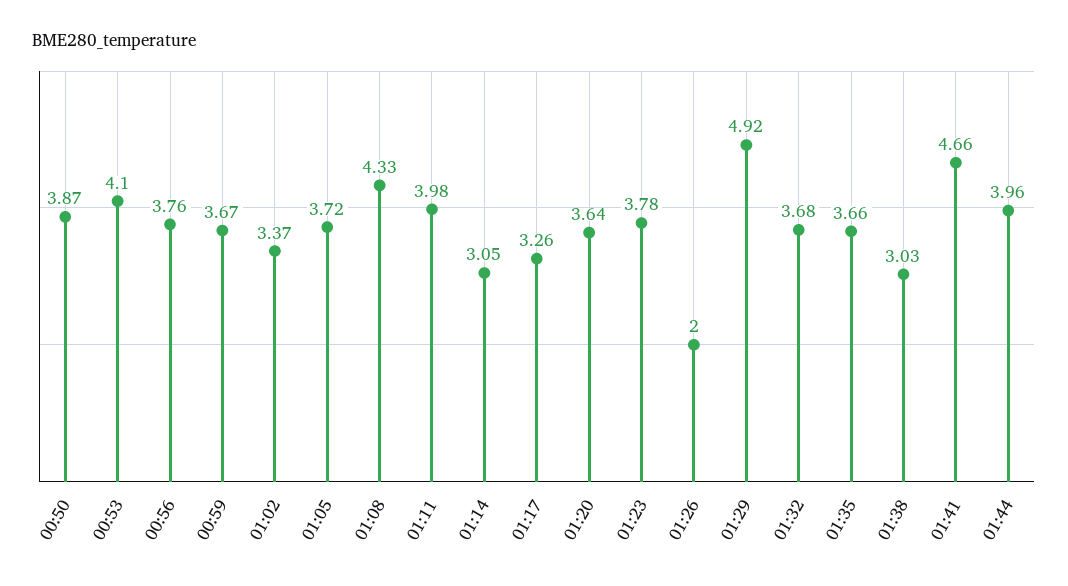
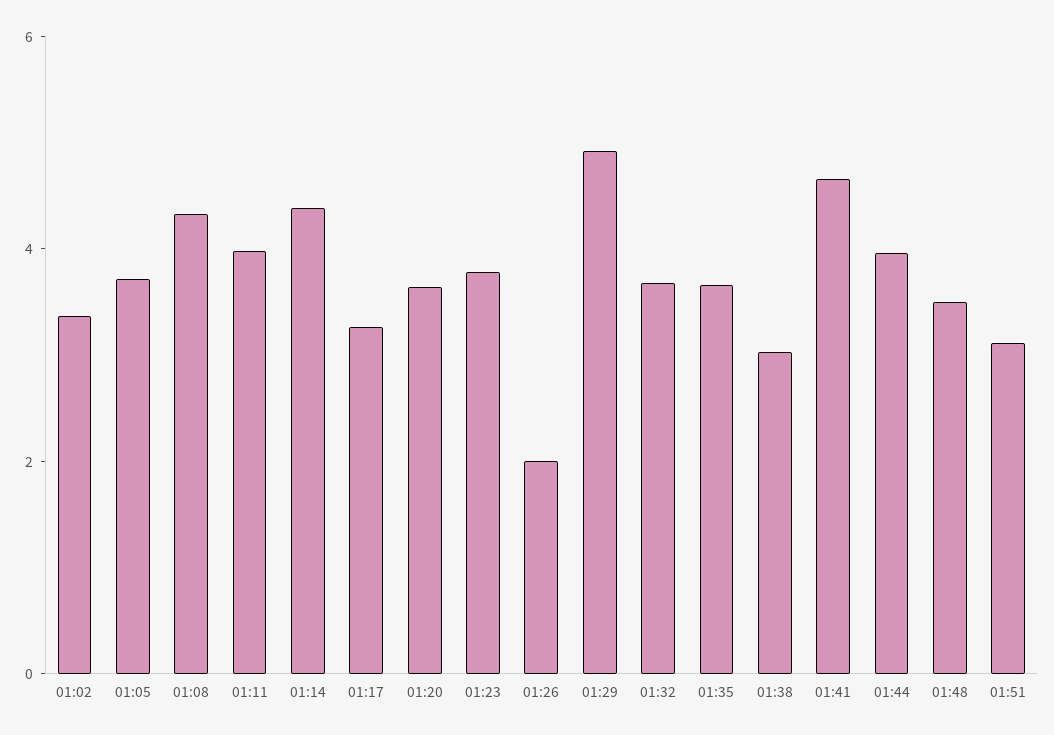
00:50: 3.87 -> none
00:53: 4.1 -> none
00:56: 3.76 -> none
00:59: 3.67 -> none
01:14: 3.05 -> 4.5
01:48: none -> 3.5
01:51: none -> 3

